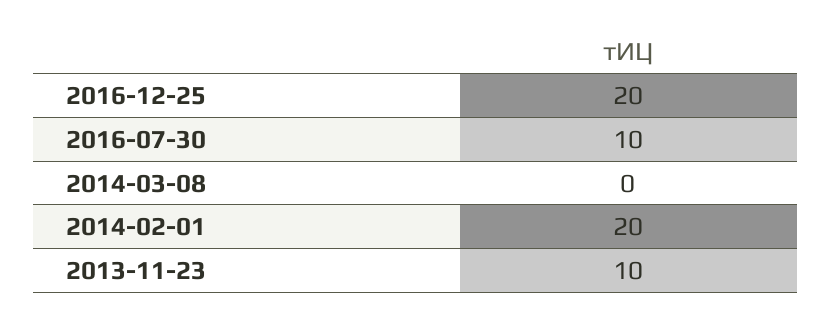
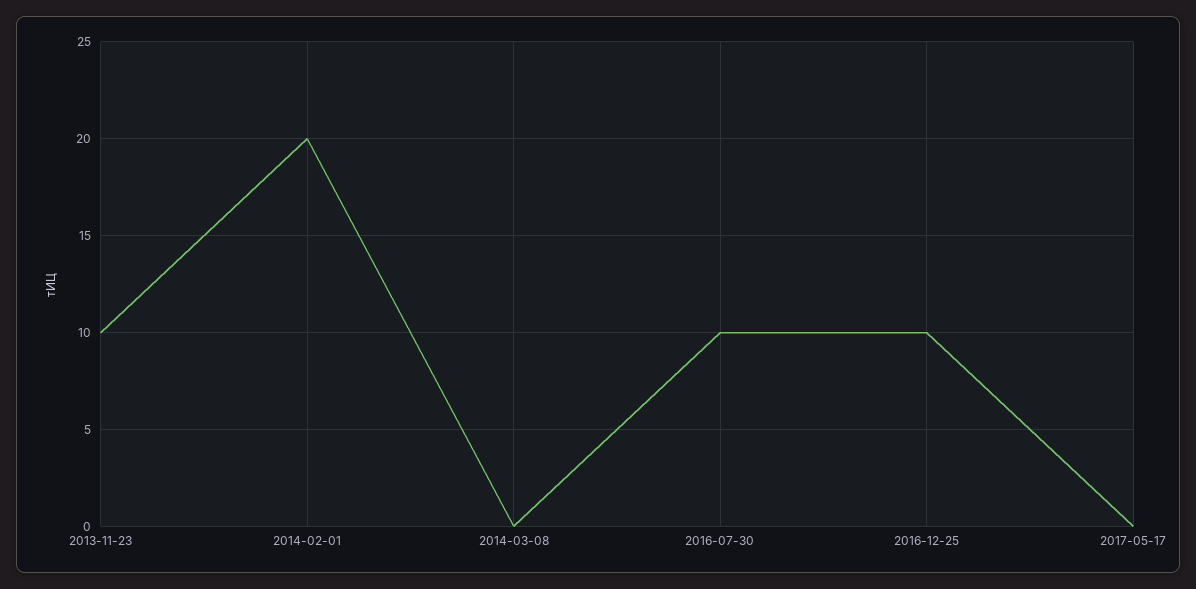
2016-12-25: 20 -> 10
2017-05-17: none -> 0

